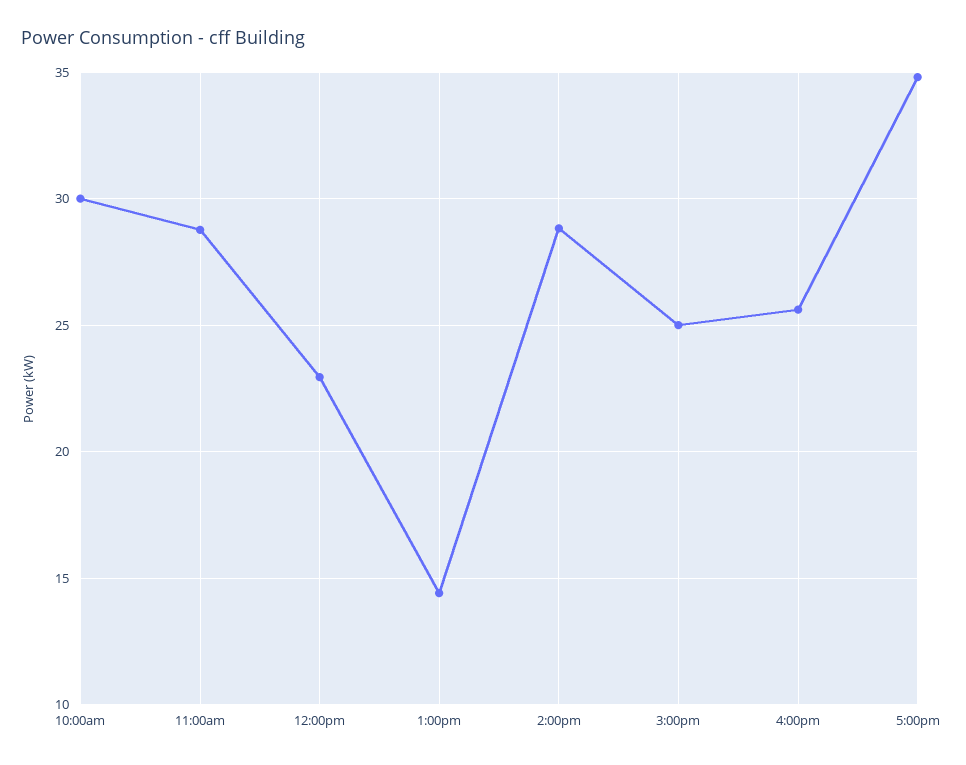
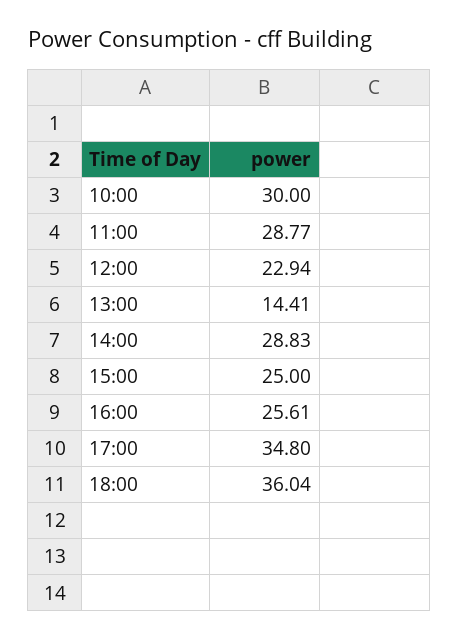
18:00: none -> 36.04

